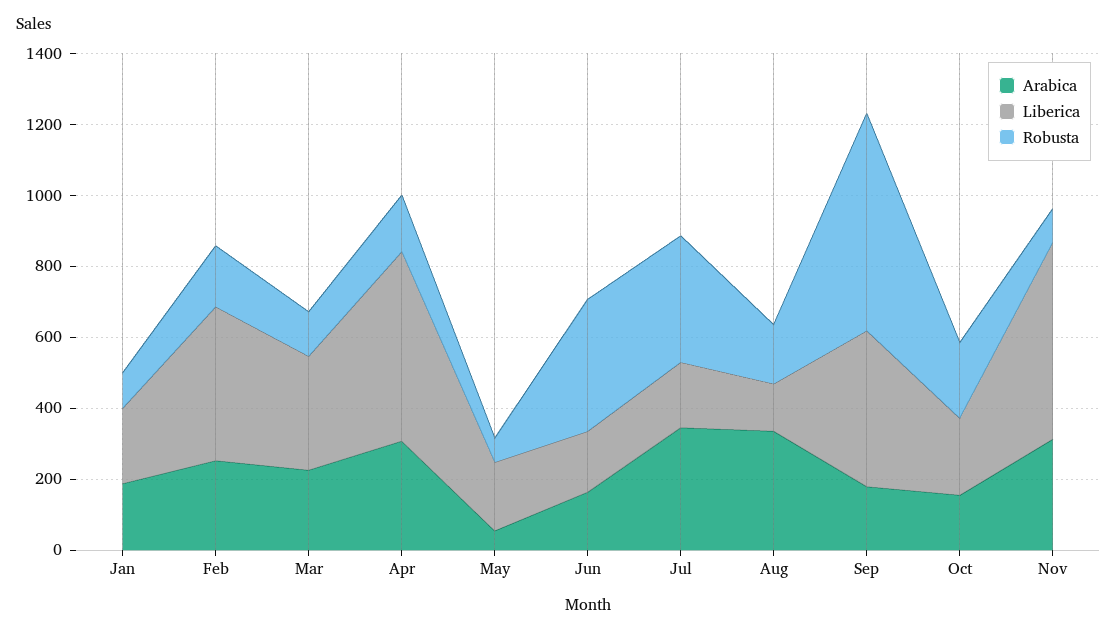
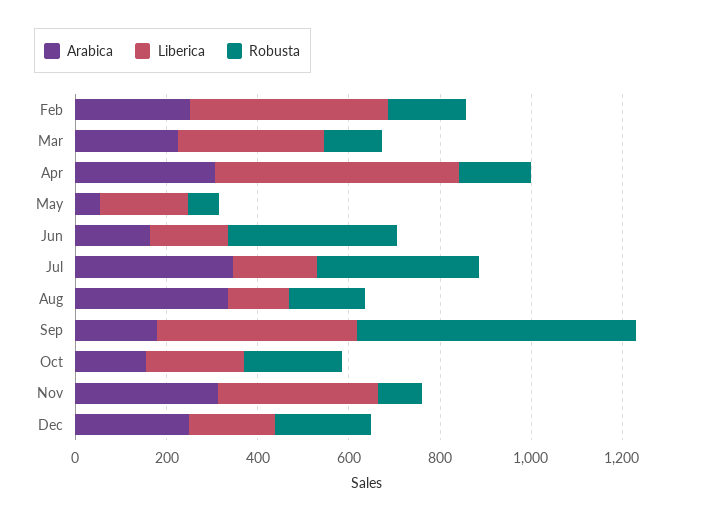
Arabica, Jan: 200 -> none
Liberica, Jan: 200 -> none
Robusta, Jan: 100 -> none
Liberica, Nov: 550 -> 350
Arabica, Dec: none -> 250
Liberica, Dec: none -> 200
Robusta, Dec: none -> 200

